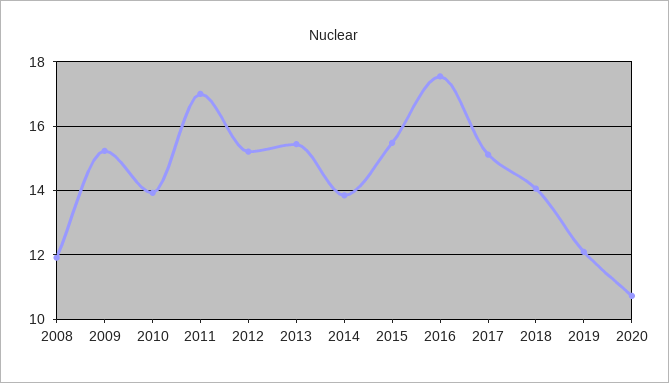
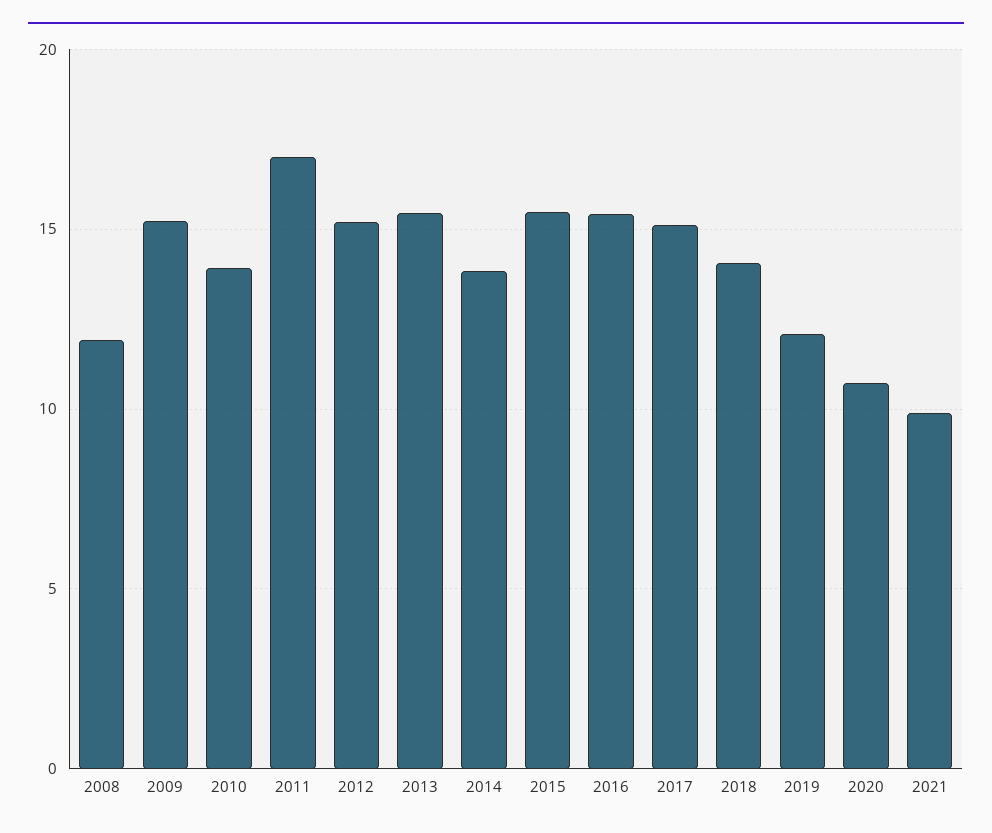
2016: 17.6 -> 15.5
2021: none -> 10

